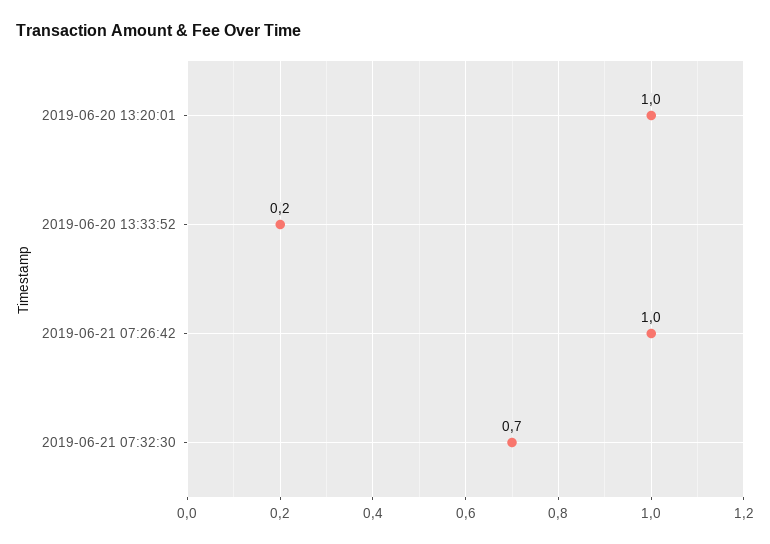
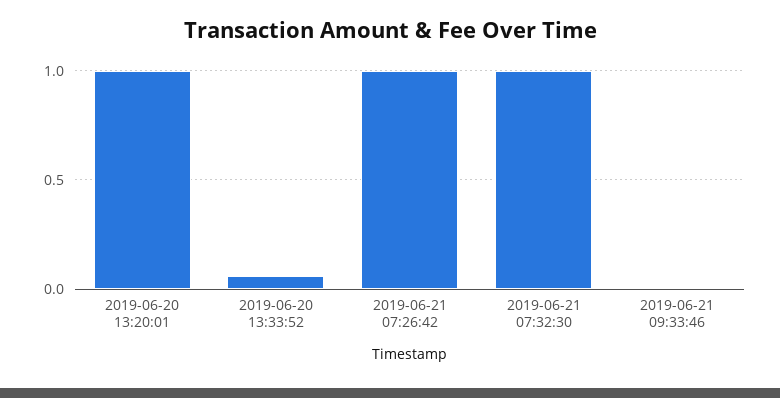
2019-06-20 13:33:52: 0.2 -> 0.05
2019-06-21 07:32:30: 0.7 -> 1
2019-06-21 09:33:46: none -> 0

